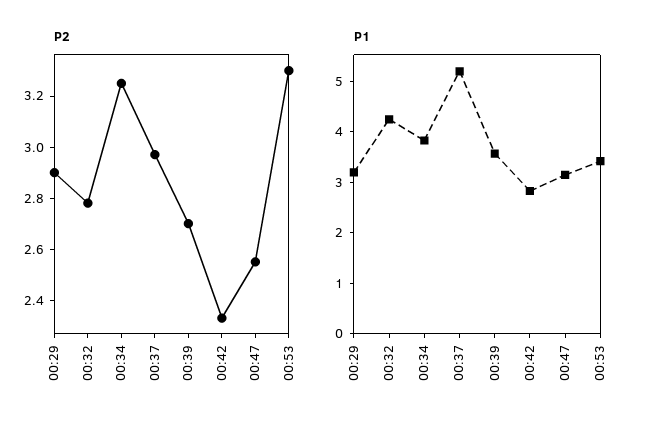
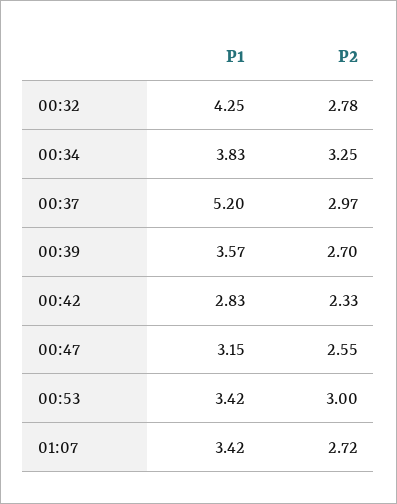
P2, 00:29: 2.9 -> none
P2, 00:53: 3.3 -> 3
P1, 00:29: 3.2 -> none
P1, 01:07: none -> 3.42
P2, 01:07: none -> 2.72

